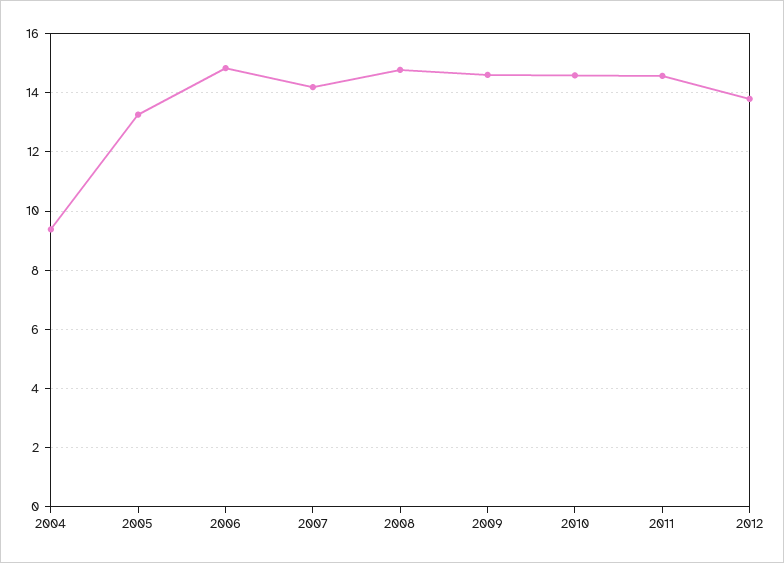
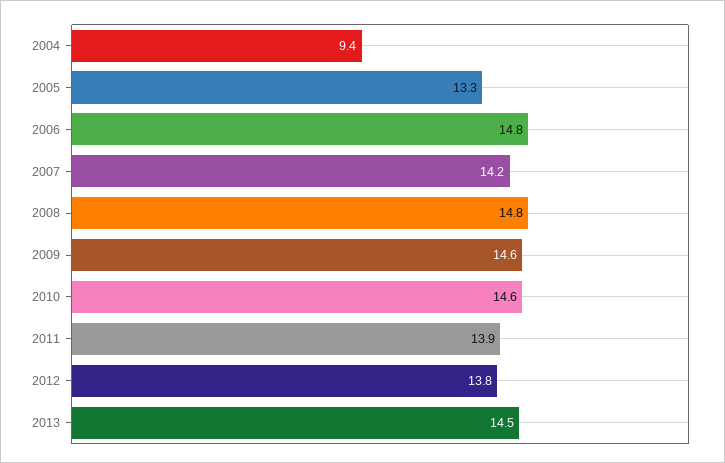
2011: 14.5 -> 13.9
2013: none -> 14.5

